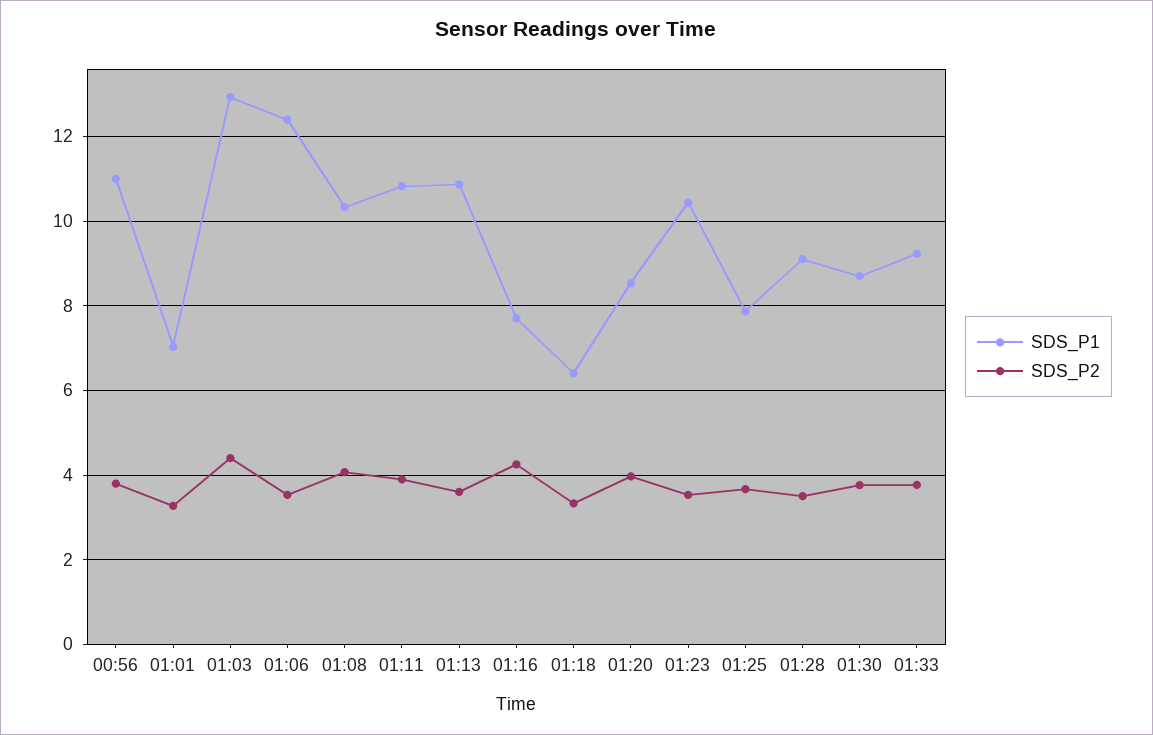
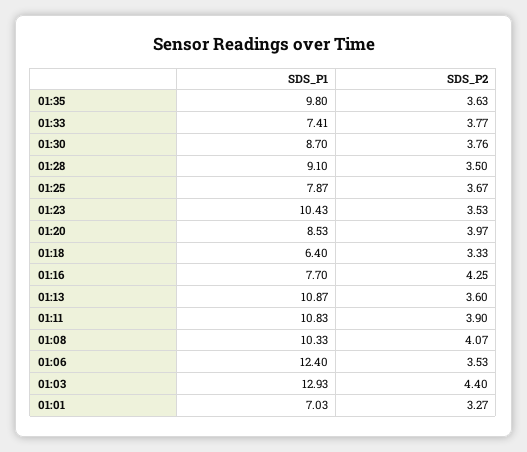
SDS_P1, 00:56: 11 -> none
SDS_P2, 00:56: 3.8 -> none
SDS_P1, 01:33: 9.2 -> 7.41
SDS_P1, 01:35: none -> 9.8
SDS_P2, 01:35: none -> 3.63

